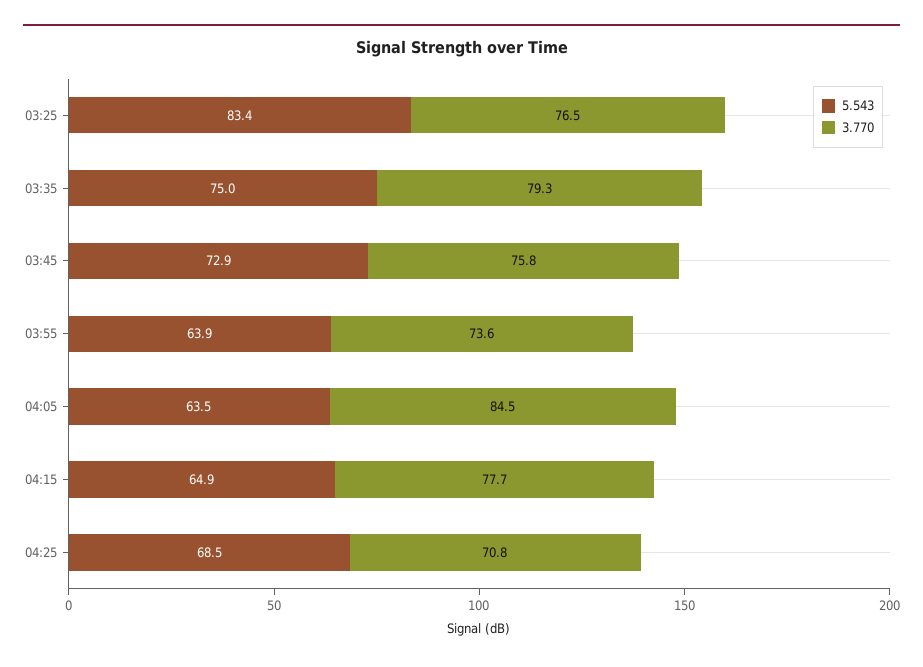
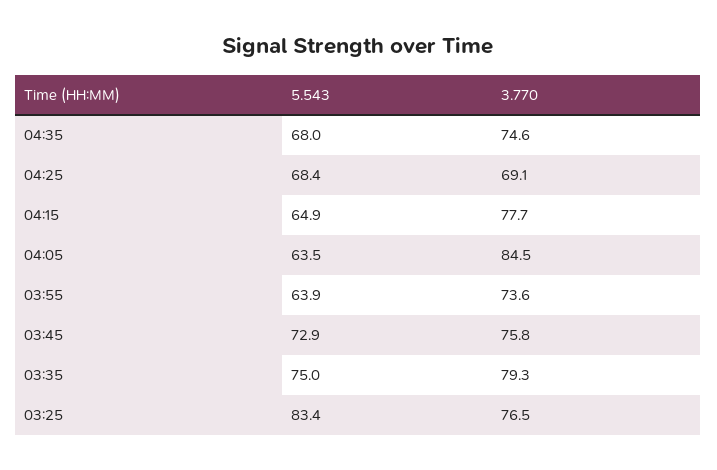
5.543, 04:25: 68.5 -> 68.4
3.770, 04:25: 70.8 -> 69.1
5.543, 04:35: none -> 68
3.770, 04:35: none -> 74.6

